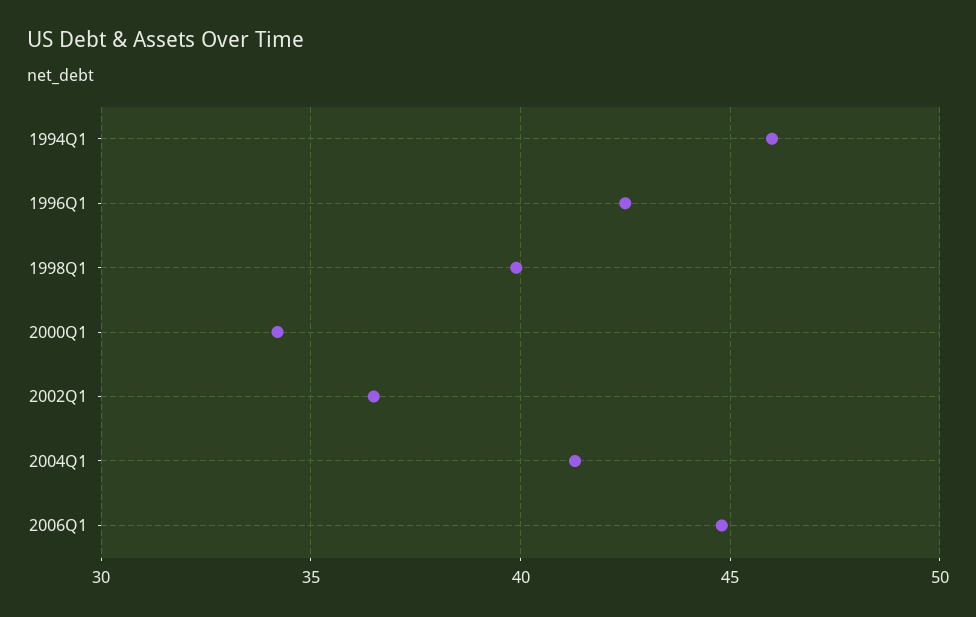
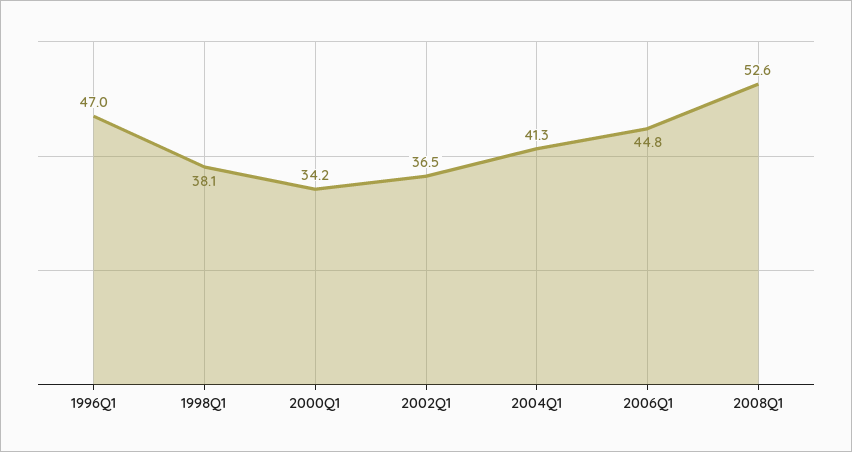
1994Q1: 46 -> none
1996Q1: 42.5 -> 47
1998Q1: 40 -> 38.1
2008Q1: none -> 52.6

